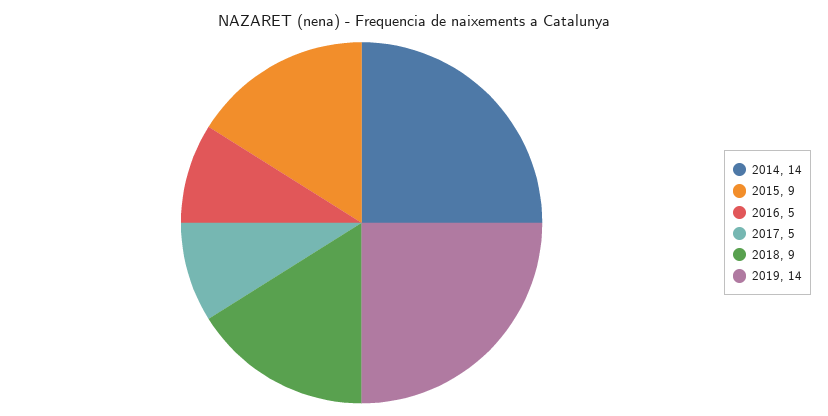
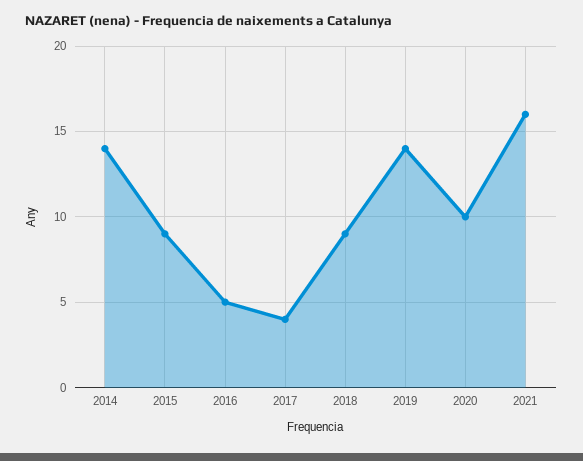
2017: 5 -> 4
2020: none -> 10
2021: none -> 16

